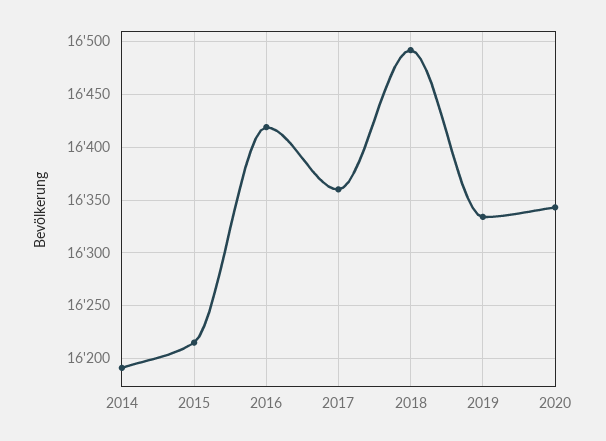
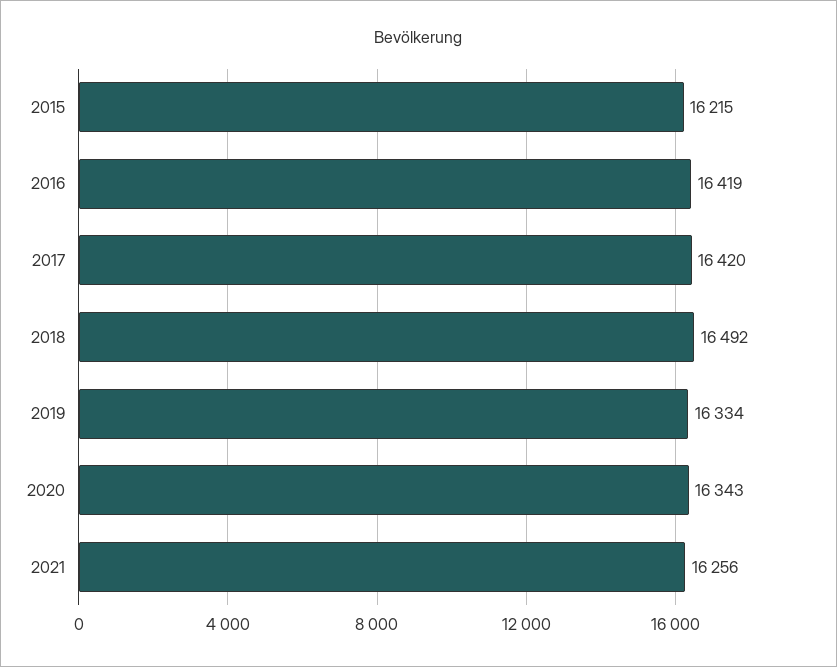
2014: 16190 -> none
2017: 16360 -> 16420
2021: none -> 16256

